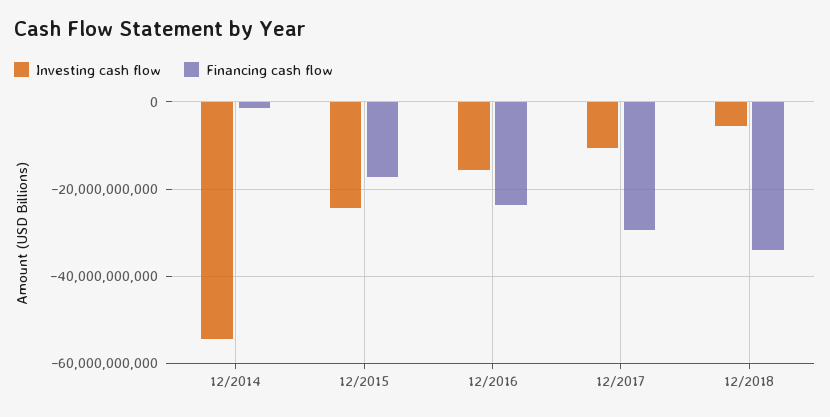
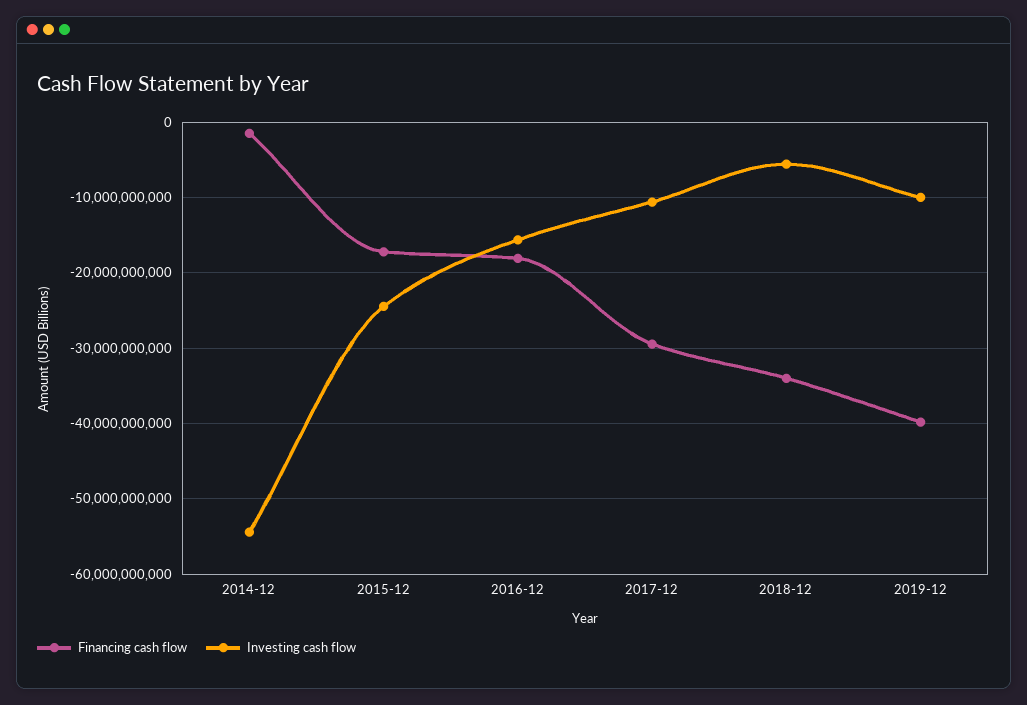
Financing cash flow, 12/2016: -24000000000 -> -18000000000
Financing cash flow, 2019-12: none -> -40000000000
Investing cash flow, 2019-12: none -> -10000000000

